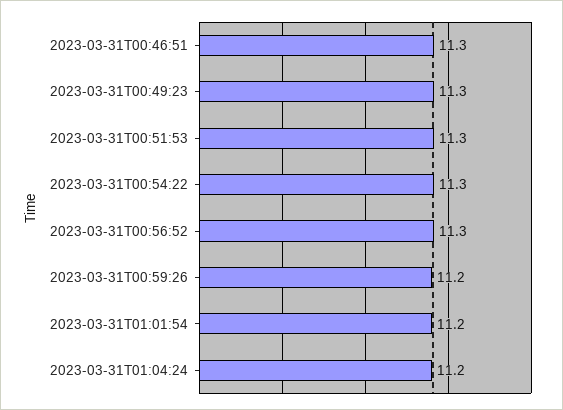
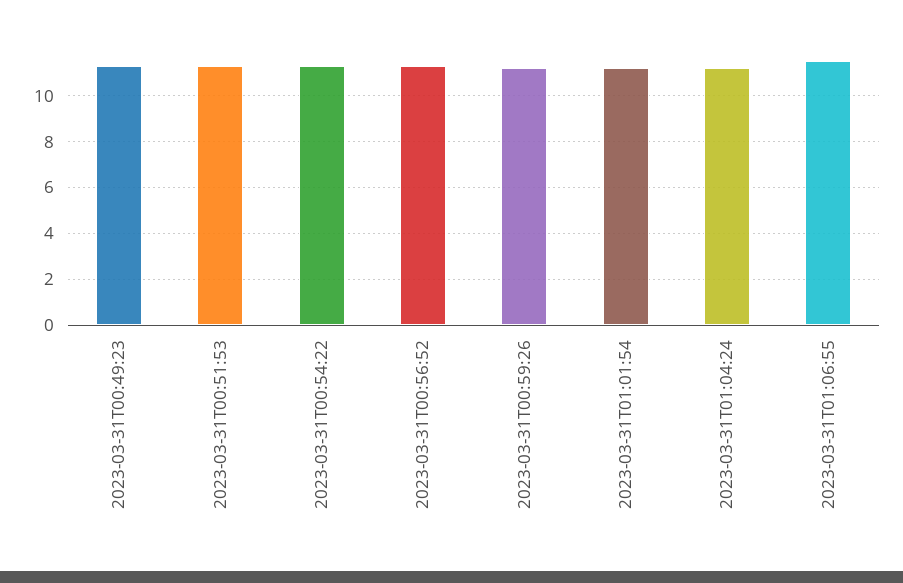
2023-03-31T00:46:51: 11.3 -> none
2023-03-31T01:06:55: none -> 11.5

